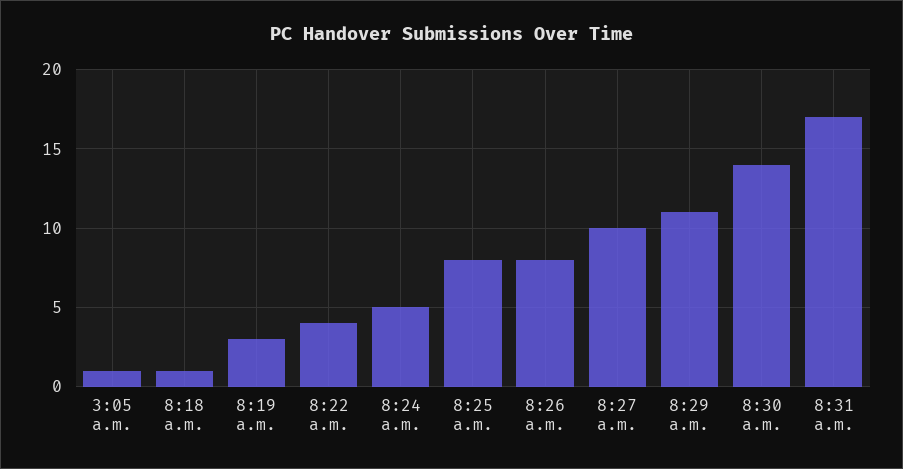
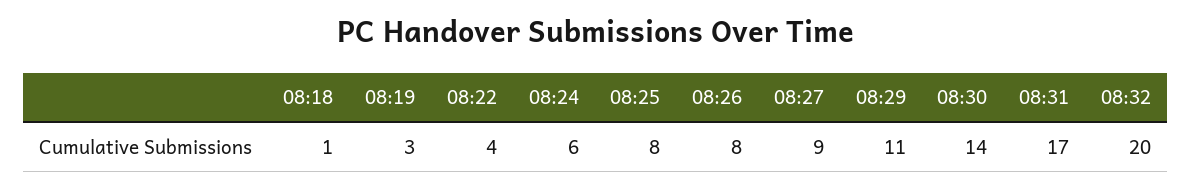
3:05 a.m.: 1 -> none
8:24 a.m.: 5 -> 6
8:27 a.m.: 10 -> 9
08:32: none -> 20

